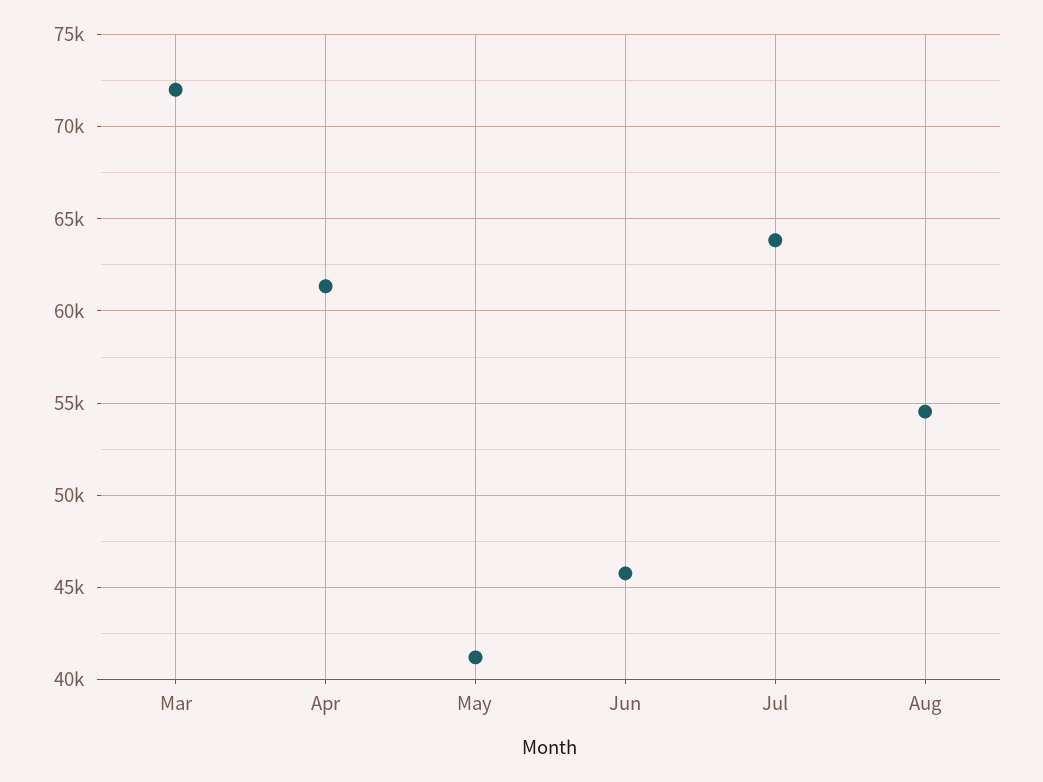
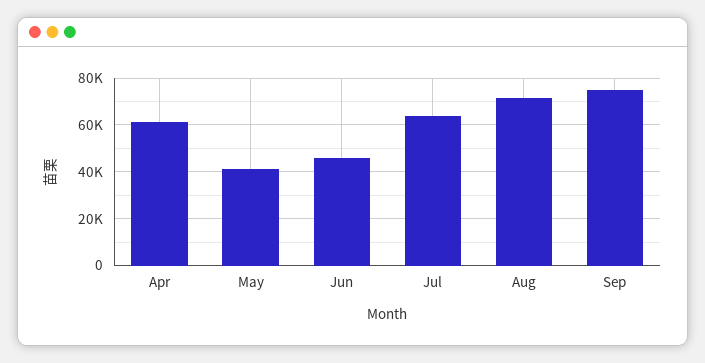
Mar: 72000 -> none
Aug: 54500 -> 70000
Sep: none -> 75000

